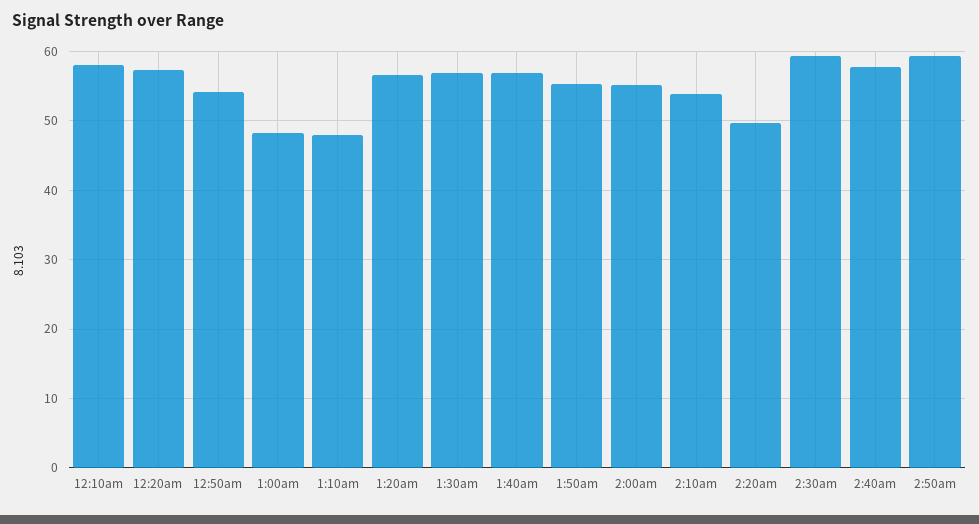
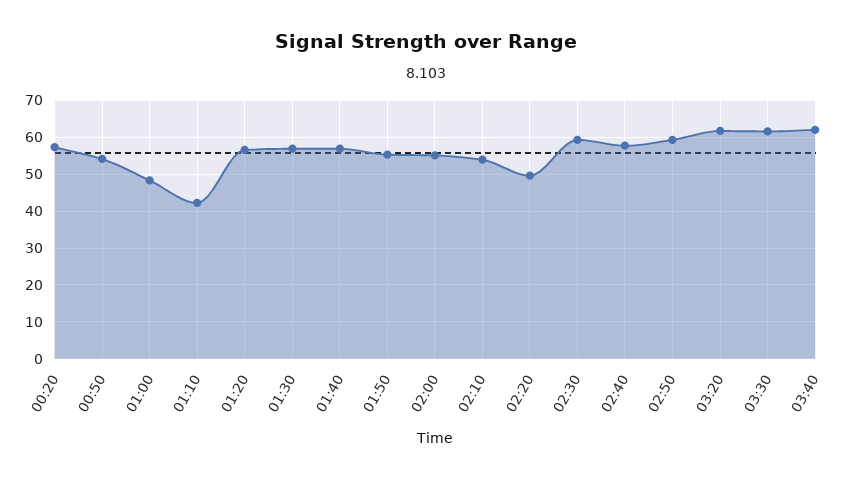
12:10am: 58 -> none
1:10am: 48 -> 42
03:20: none -> 62
03:30: none -> 62
03:40: none -> 62

